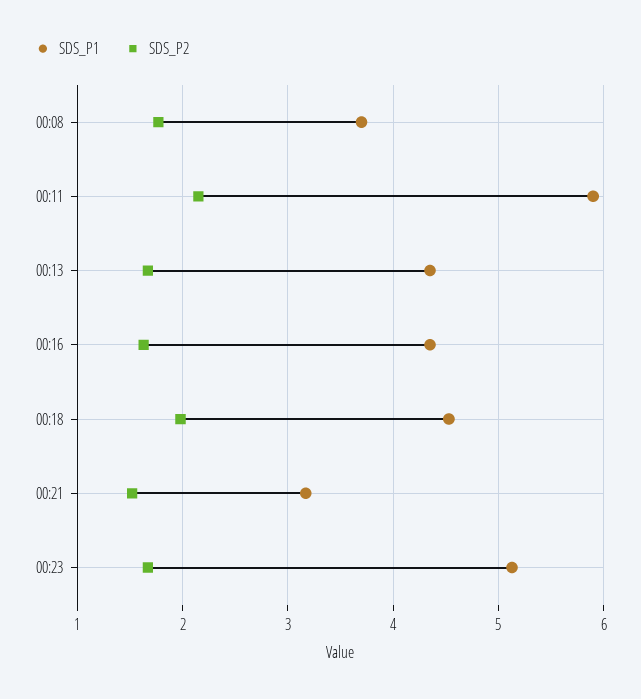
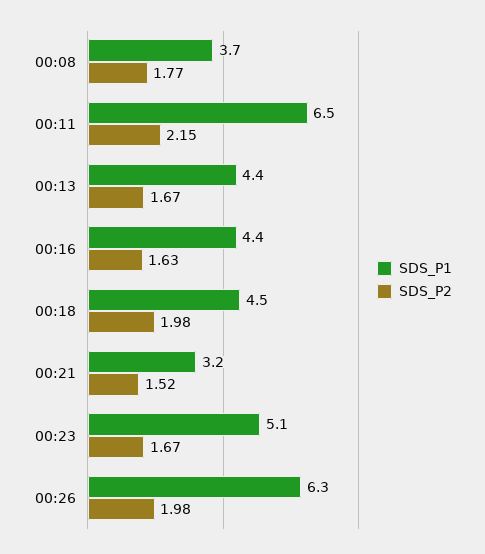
SDS_P1, 00:11: 5.9 -> 6.5
SDS_P1, 00:26: none -> 6.3
SDS_P2, 00:26: none -> 1.98

